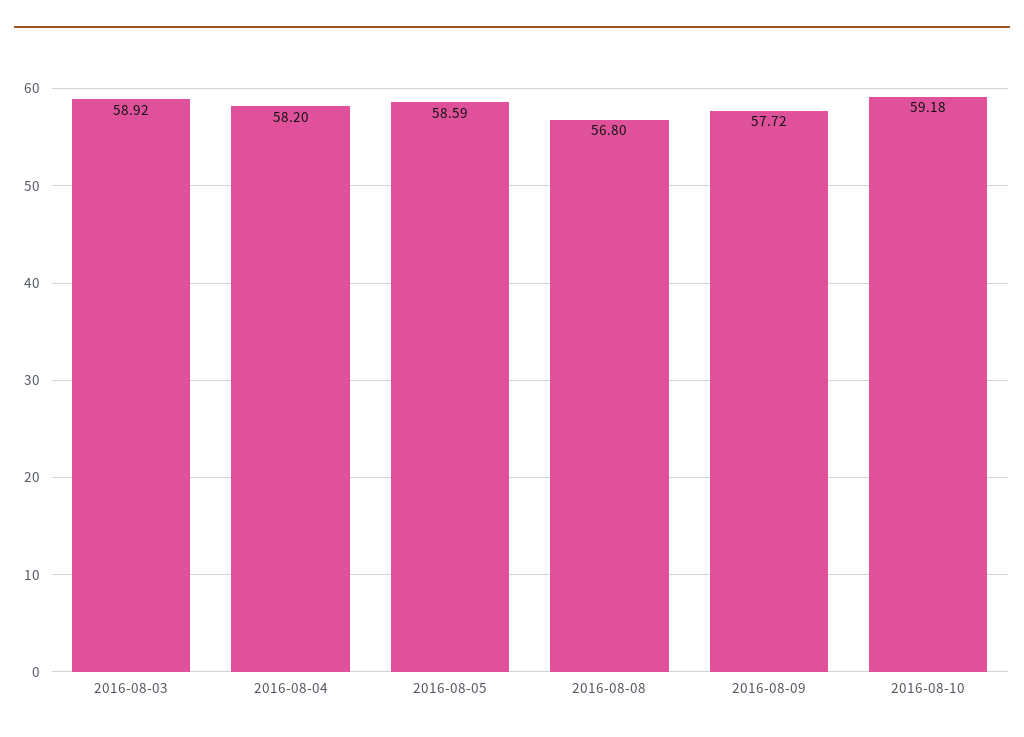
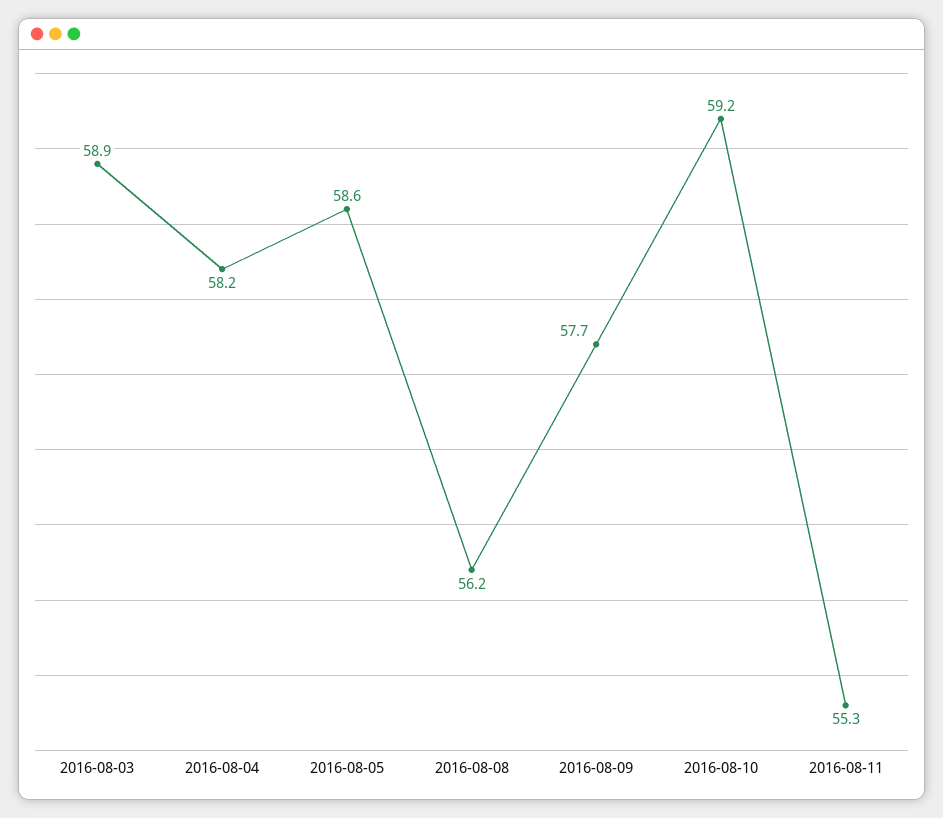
2016-08-08: 56.8 -> 56.2
2016-08-11: none -> 55.3

